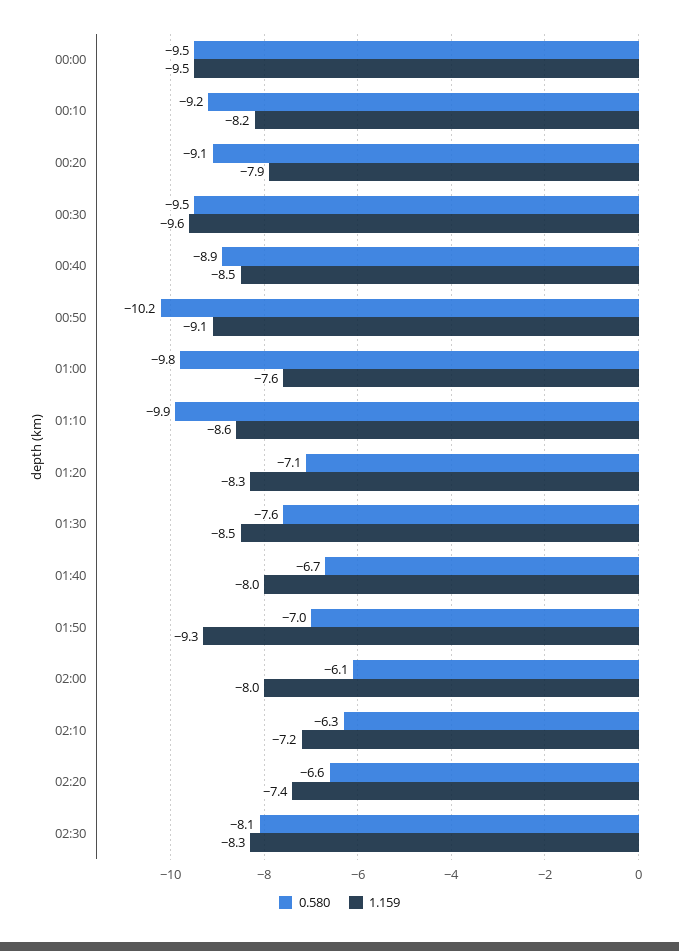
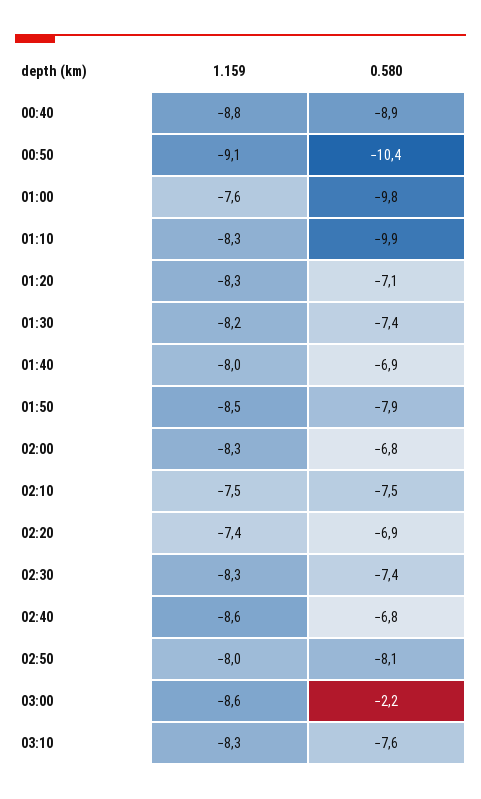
0.580, 00:00: -9.5 -> none
1.159, 00:00: -9.5 -> none
0.580, 00:10: -9.2 -> none
1.159, 00:10: -8.2 -> none
0.580, 00:20: -9.1 -> none
1.159, 00:20: -7.9 -> none
0.580, 00:30: -9.5 -> none
1.159, 00:30: -9.6 -> none
1.159, 00:40: -8.5 -> -8.8
0.580, 00:50: -10.2 -> -10.4
1.159, 01:10: -8.6 -> -8.3
0.580, 01:30: -7.6 -> -7.4
1.159, 01:30: -8.5 -> -8.2
0.580, 01:40: -6.7 -> -6.9
0.580, 01:50: -7 -> -7.9
1.159, 01:50: -9.3 -> -8.5
0.580, 02:00: -6.1 -> -6.8
1.159, 02:00: -8 -> -8.3
0.580, 02:10: -6.3 -> -7.5
1.159, 02:10: -7.2 -> -7.5
0.580, 02:20: -6.6 -> -6.9
0.580, 02:30: -8.1 -> -7.4
1.159, 02:40: none -> -8.6
0.580, 02:40: none -> -6.8
1.159, 02:50: none -> -8
0.580, 02:50: none -> -8.1
1.159, 03:00: none -> -8.6
0.580, 03:00: none -> -2.2
1.159, 03:10: none -> -8.3
0.580, 03:10: none -> -7.6

